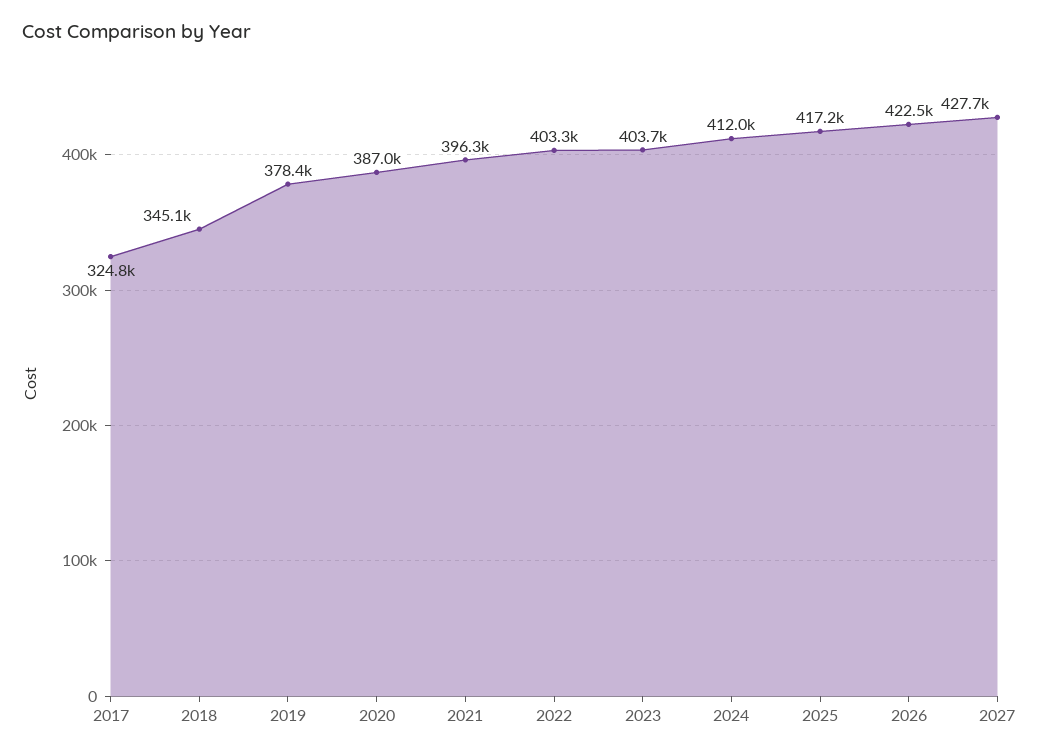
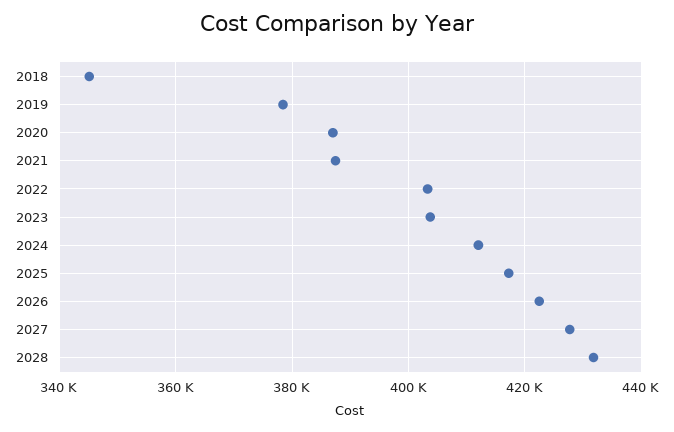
2017: 324800 -> none
2021: 396300 -> 388000
2028: none -> 432000

